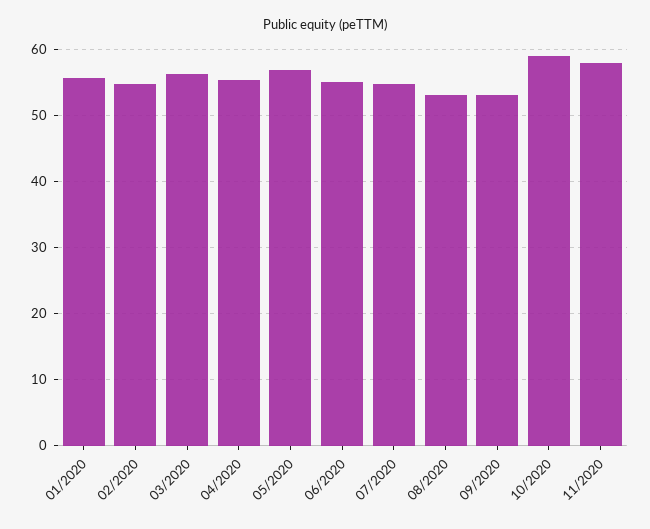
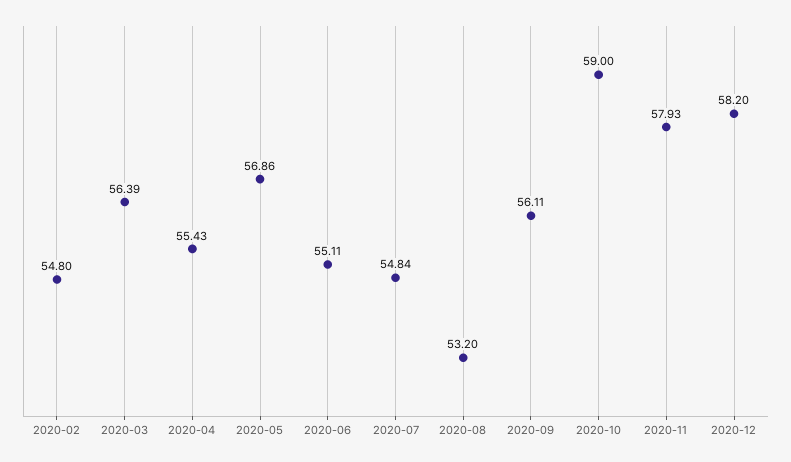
01/2020: 56 -> none
09/2020: 53 -> 56.11
2020-12: none -> 58.2

